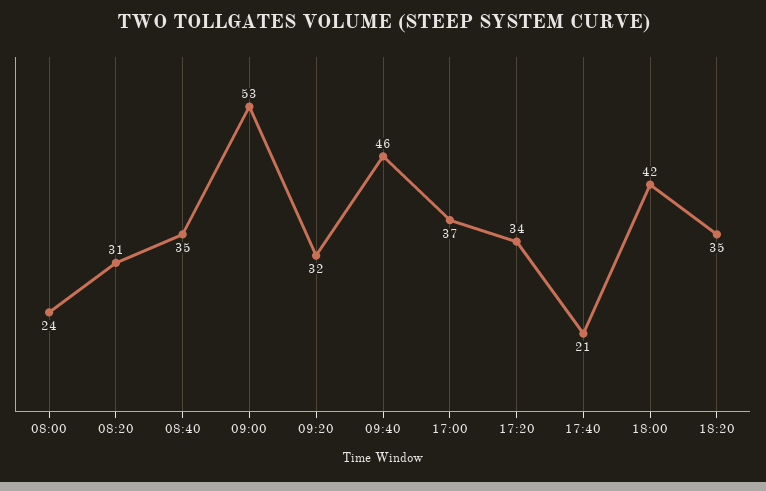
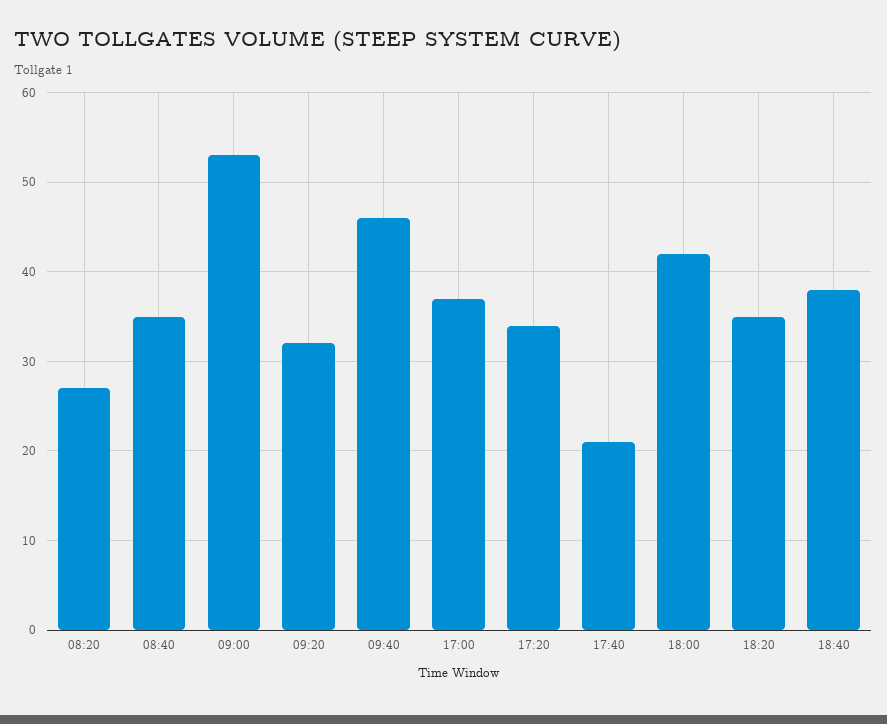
08:00: 24 -> none
08:20: 31 -> 27
18:40: none -> 38

